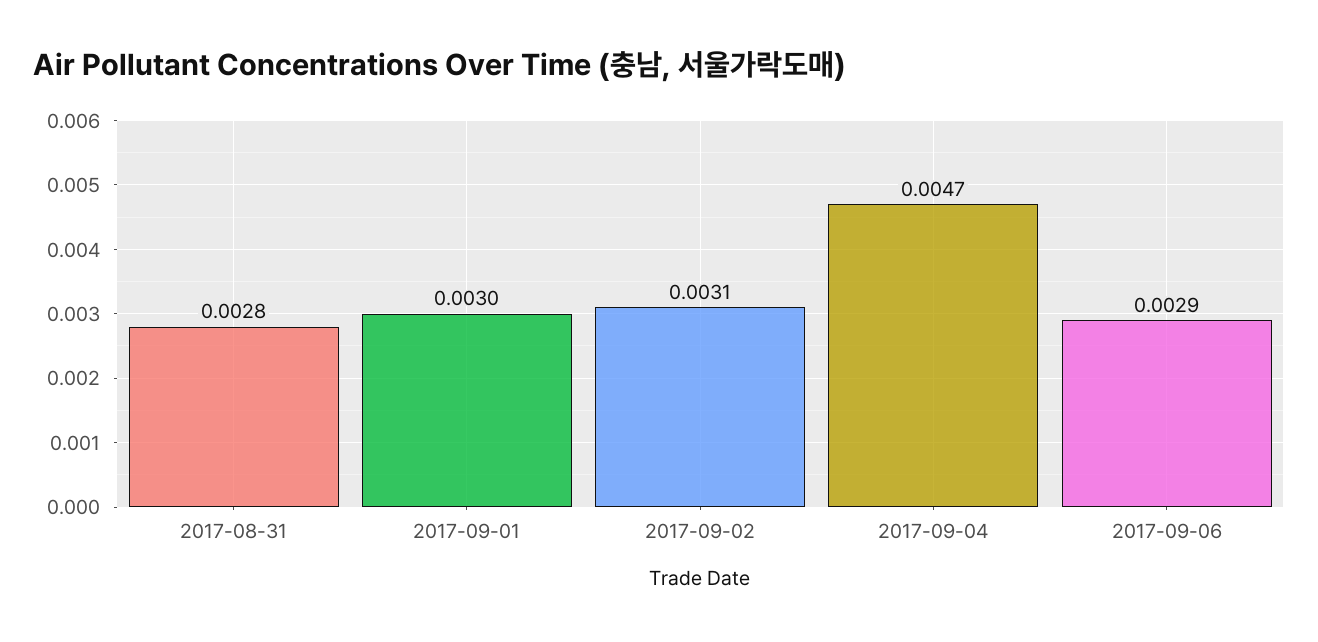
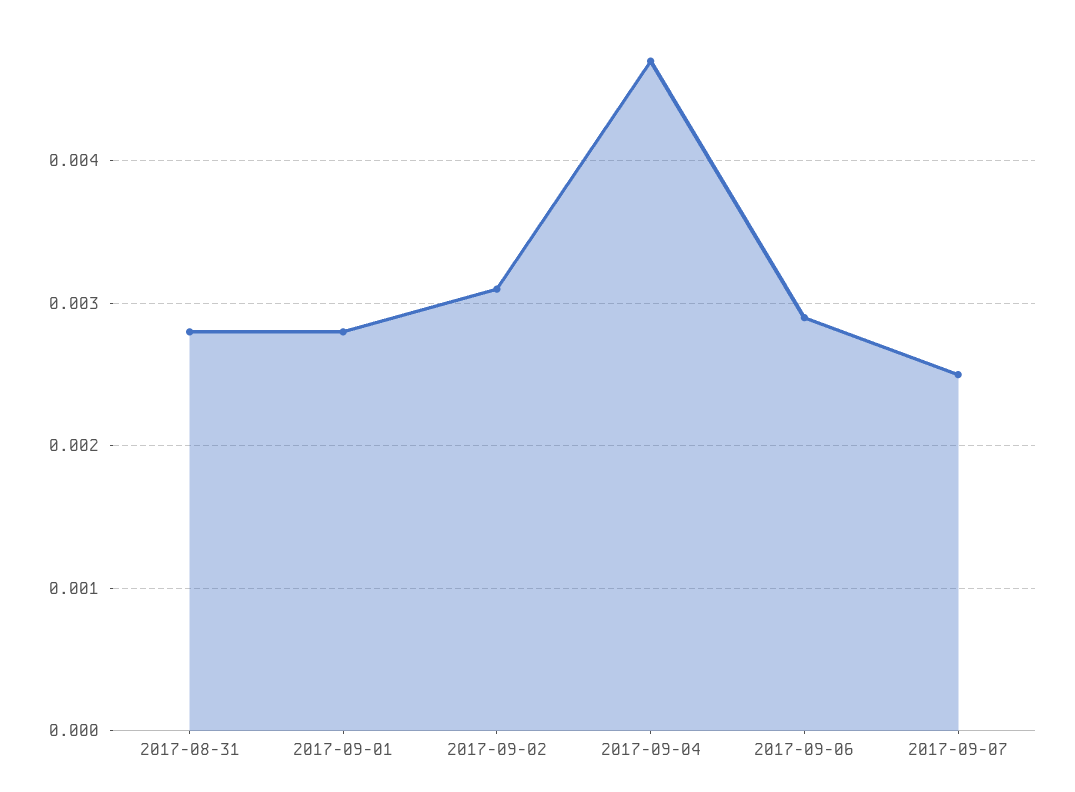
2017-09-01: 0.003 -> 0.0028
2017-09-07: none -> 0.0025

